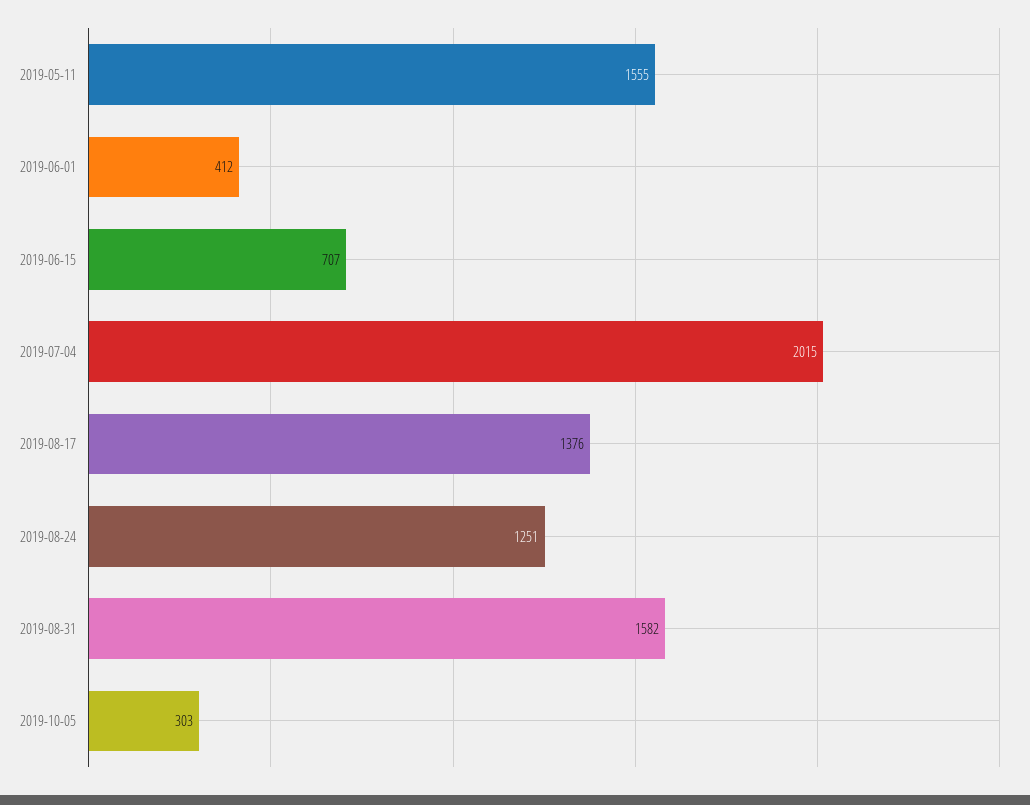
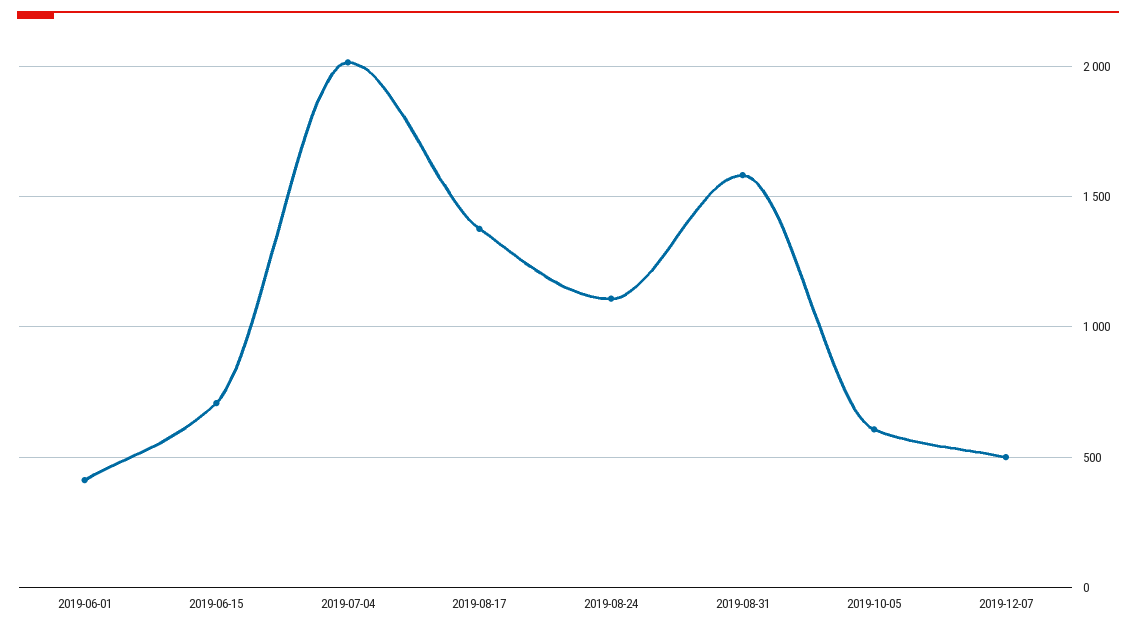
2019-05-11: 1555 -> none
2019-08-24: 1251 -> 1100
2019-10-05: 303 -> 600
2019-12-07: none -> 500

